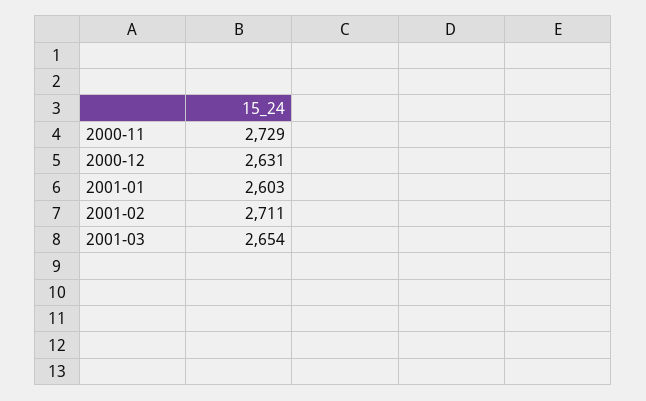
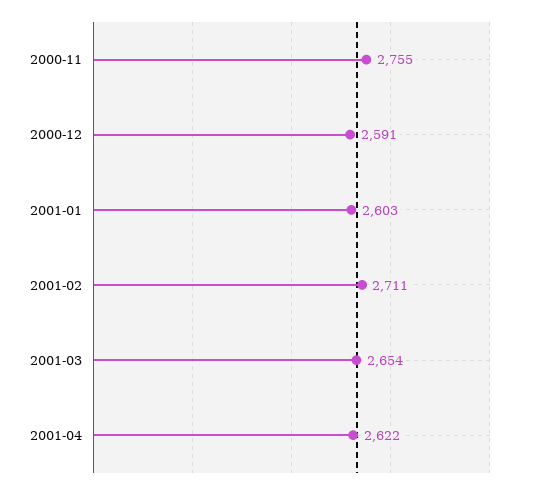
2000-11: 2729 -> 2755
2000-12: 2631 -> 2591
2001-04: none -> 2622

